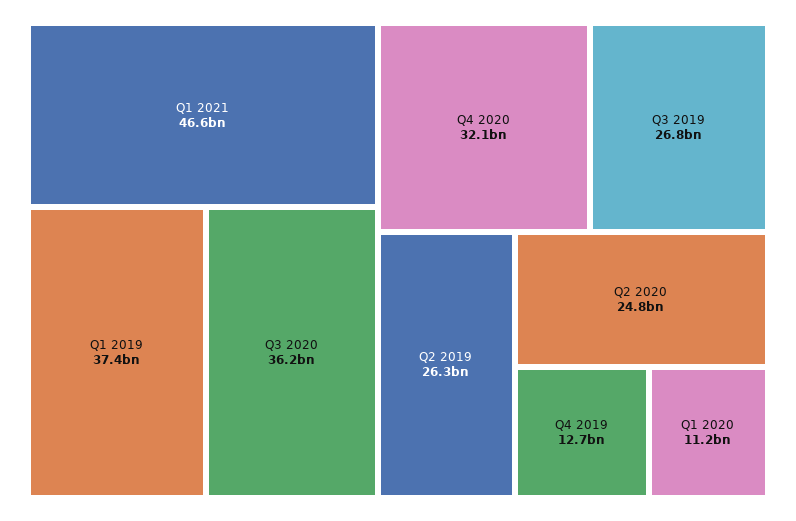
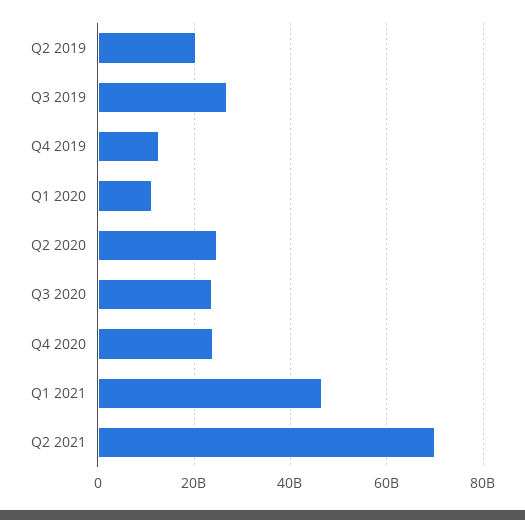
Q1 2019: 37400000000 -> none
Q3 2020: 36200000000 -> 24000000000
Q4 2020: 32100000000 -> 24000000000
Q2 2019: 26300000000 -> 20000000000
Q2 2021: none -> 70000000000

